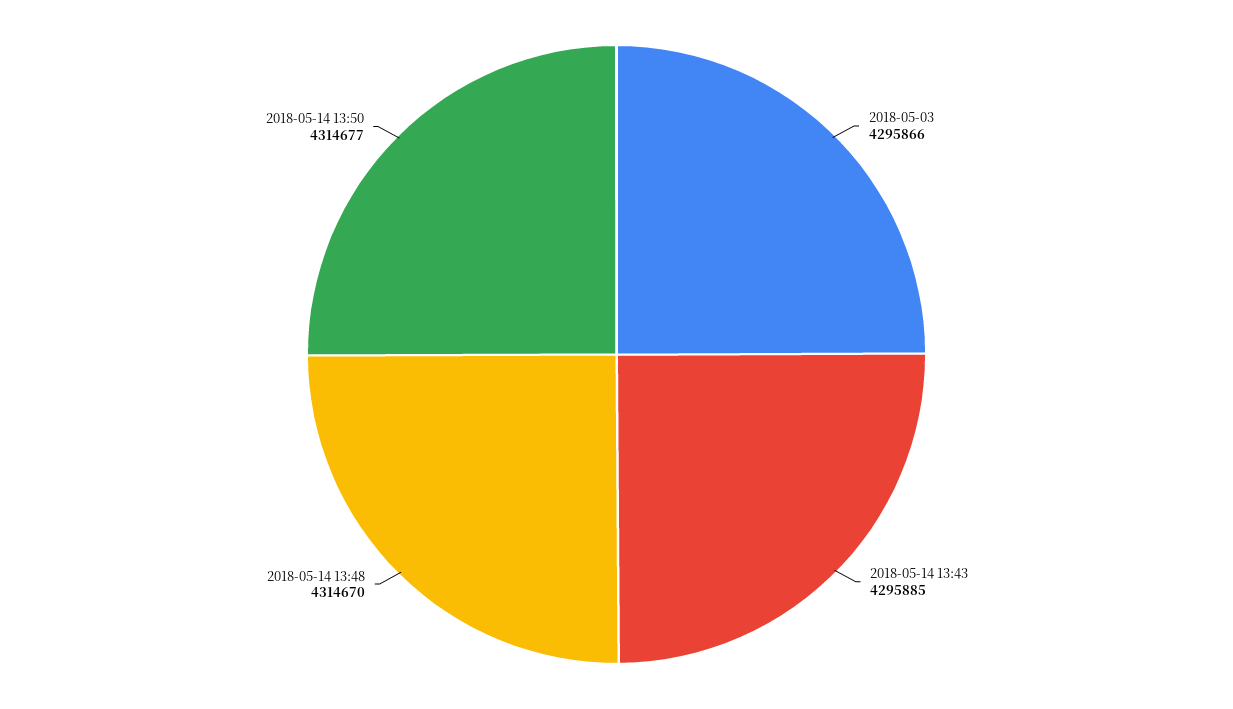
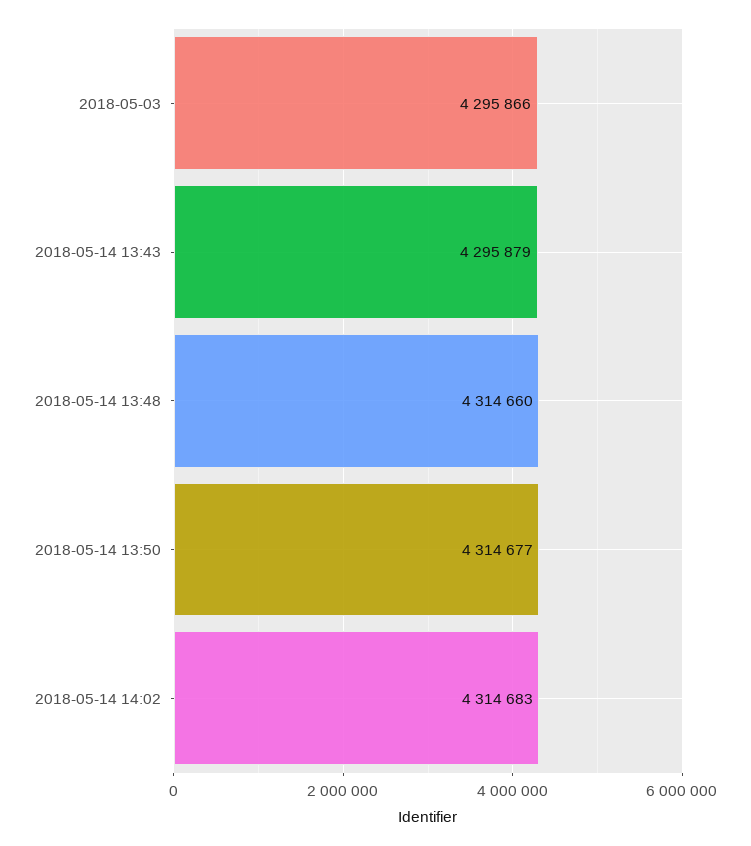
2018-05-14 13:43: 4295885 -> 4295879
2018-05-14 13:48: 4314670 -> 4314660
2018-05-14 14:02: none -> 4314683

